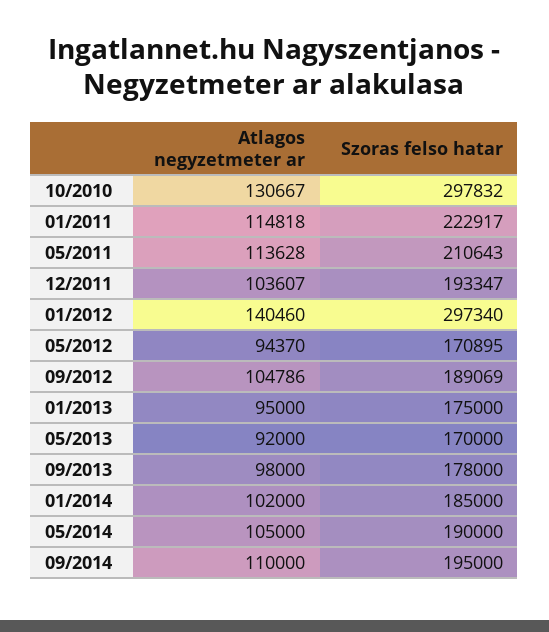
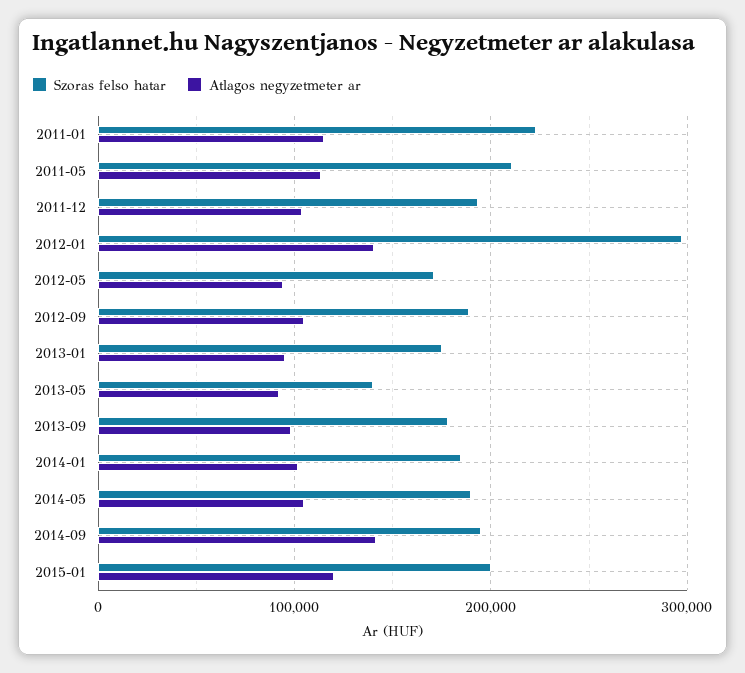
Atlagos negyzetmeter ar, 10/2010: 130667 -> none
Szoras felso hatar, 10/2010: 297832 -> none
Szoras felso hatar, 05/2013: 170000 -> 140000
Atlagos negyzetmeter ar, 09/2014: 110000 -> 140000
Szoras felso hatar, 2015-01: none -> 200000
Atlagos negyzetmeter ar, 2015-01: none -> 120000

